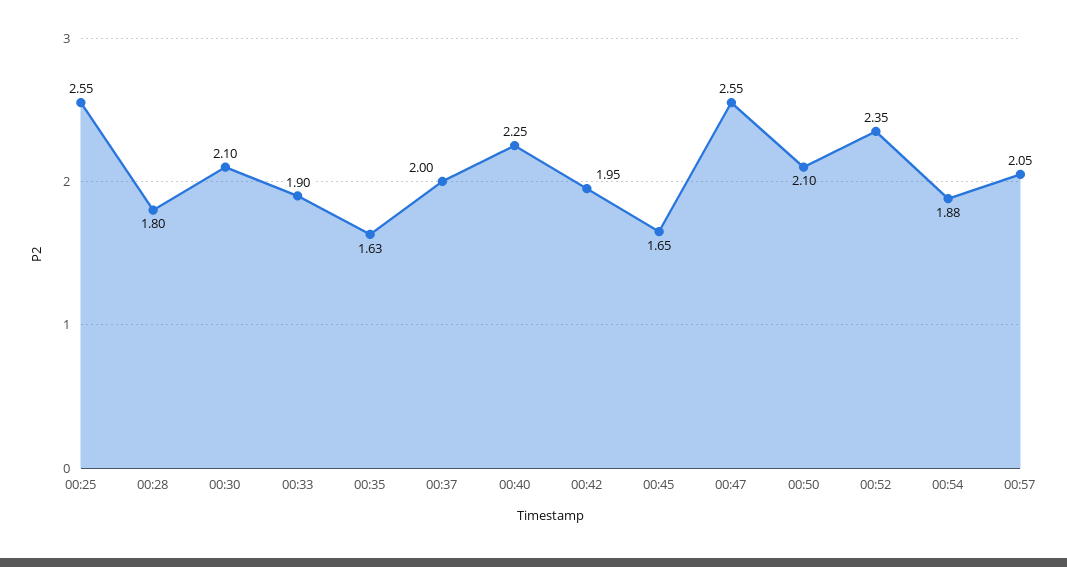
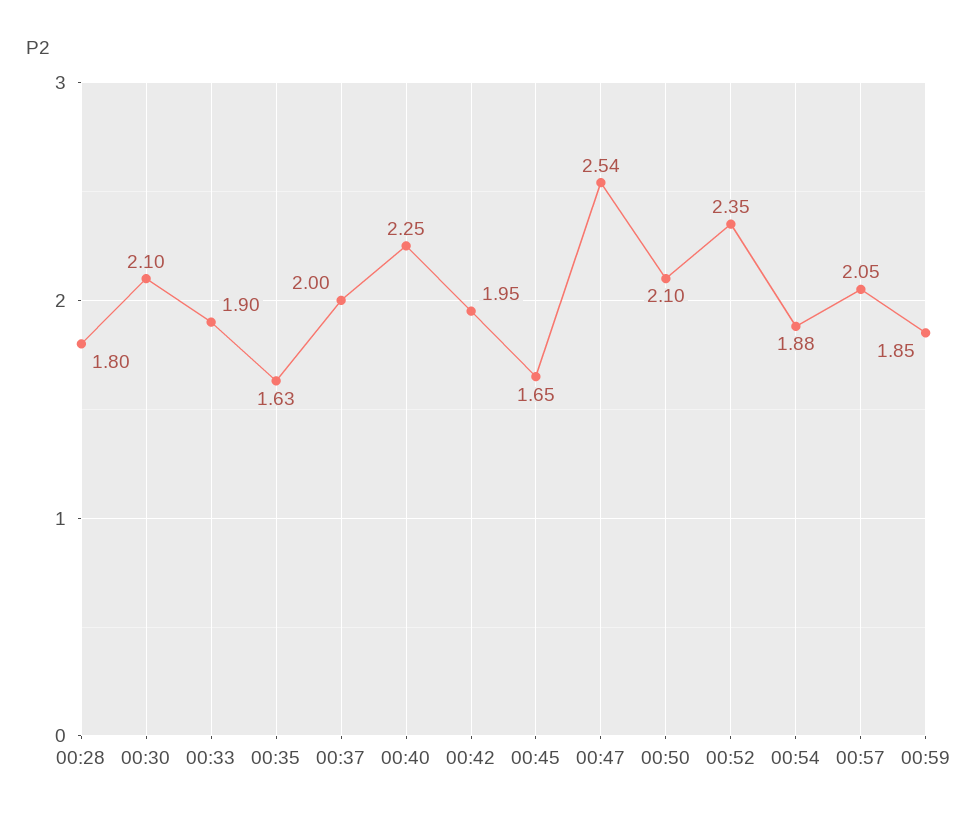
00:25: 2.55 -> none
00:47: 2.55 -> 2.54
00:59: none -> 1.85

